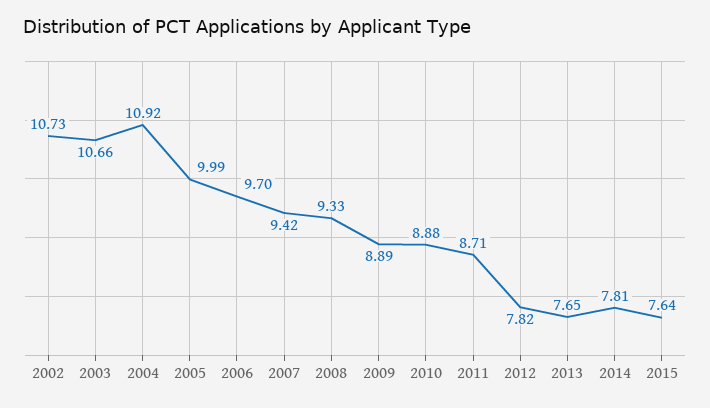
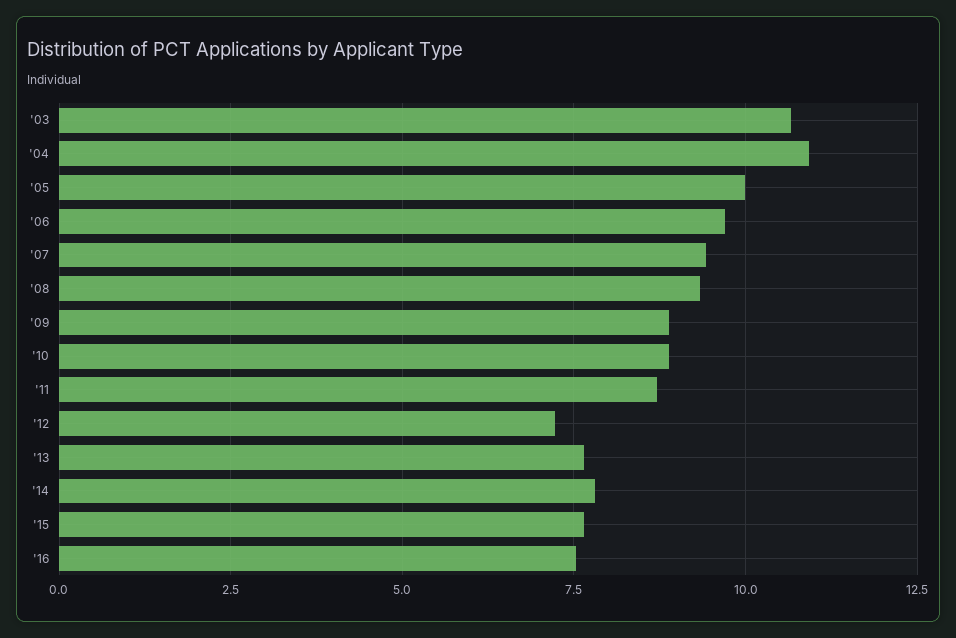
2002: 10.73 -> none
2012: 7.82 -> 7.25
'16: none -> 7.5

